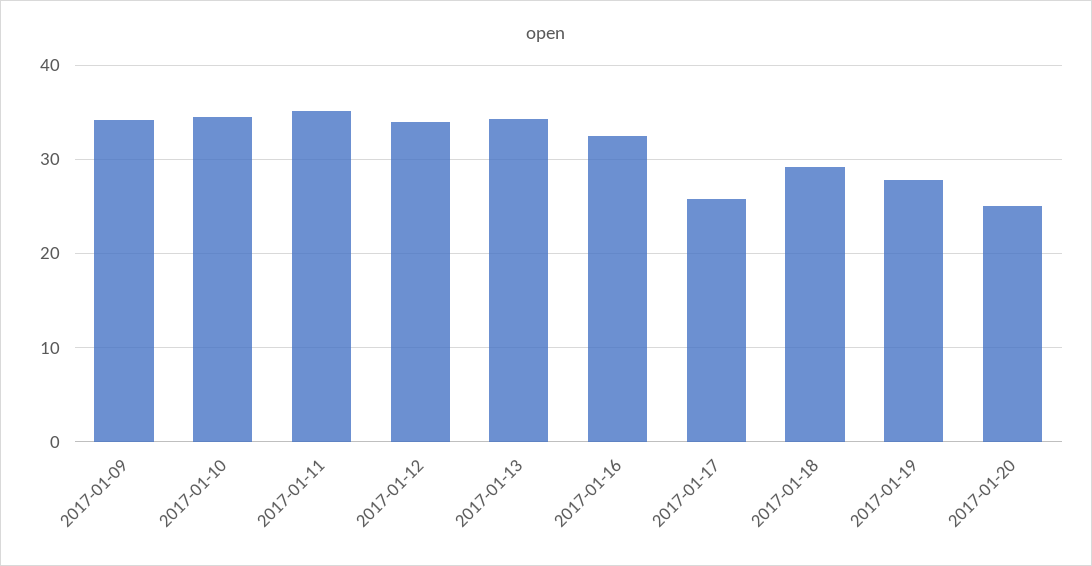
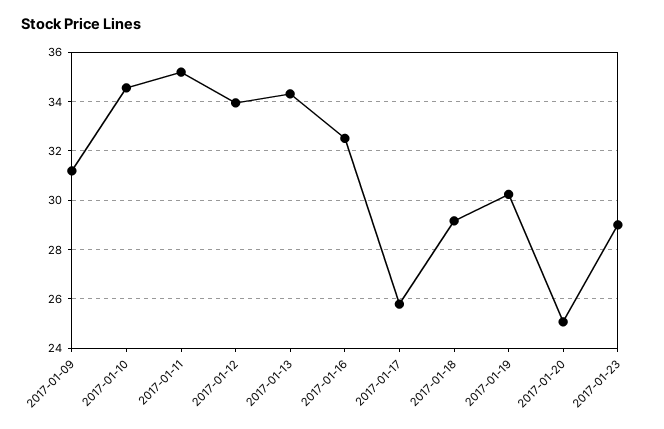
2017-01-09: 34 -> 31.25
2017-01-19: 28 -> 30.25
2017-01-23: none -> 29

